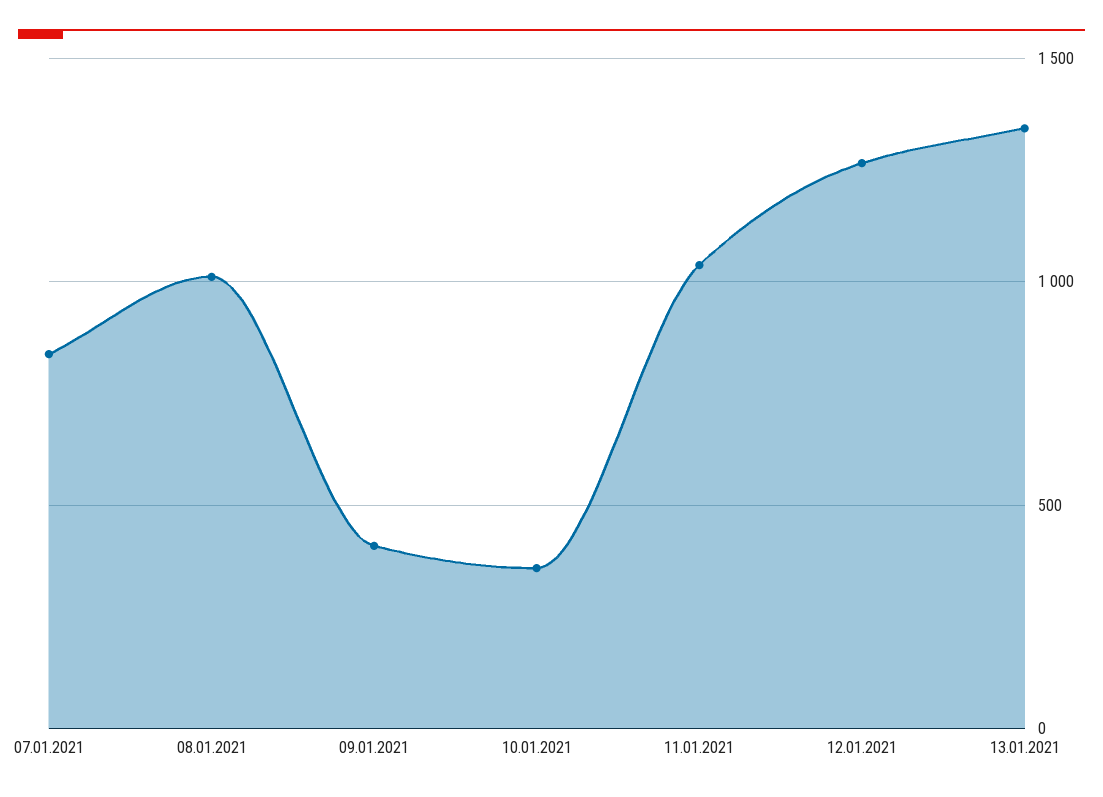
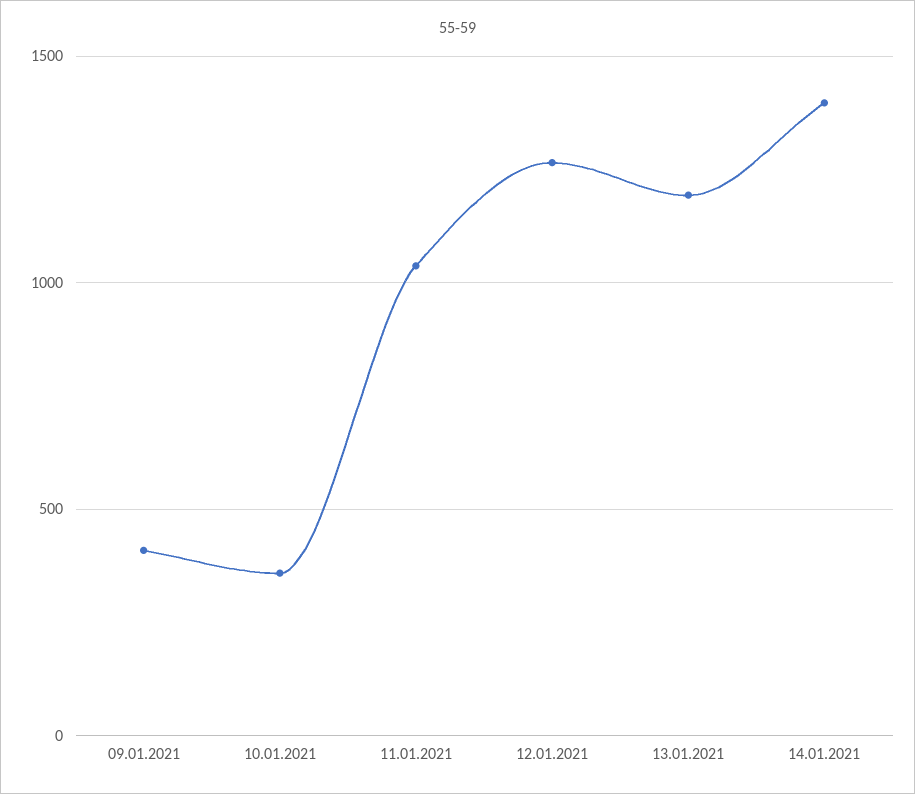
07.01.2021: 850 -> none
08.01.2021: 1000 -> none
13.01.2021: 1350 -> 1200
14.01.2021: none -> 1400

